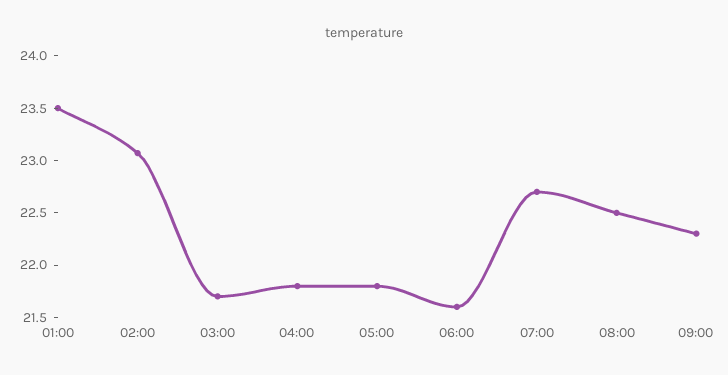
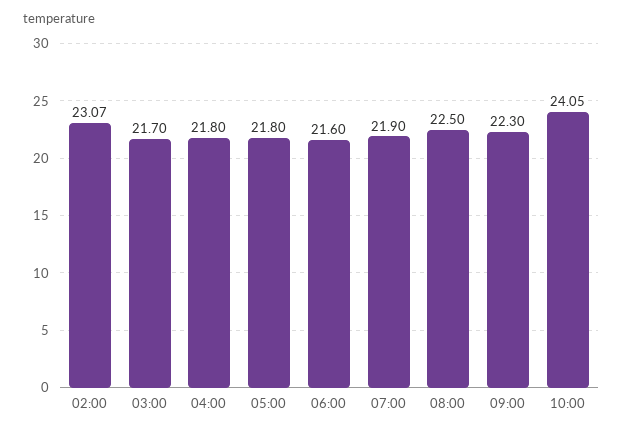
01:00: 23.5 -> none
07:00: 22.7 -> 21.9
10:00: none -> 24.05

